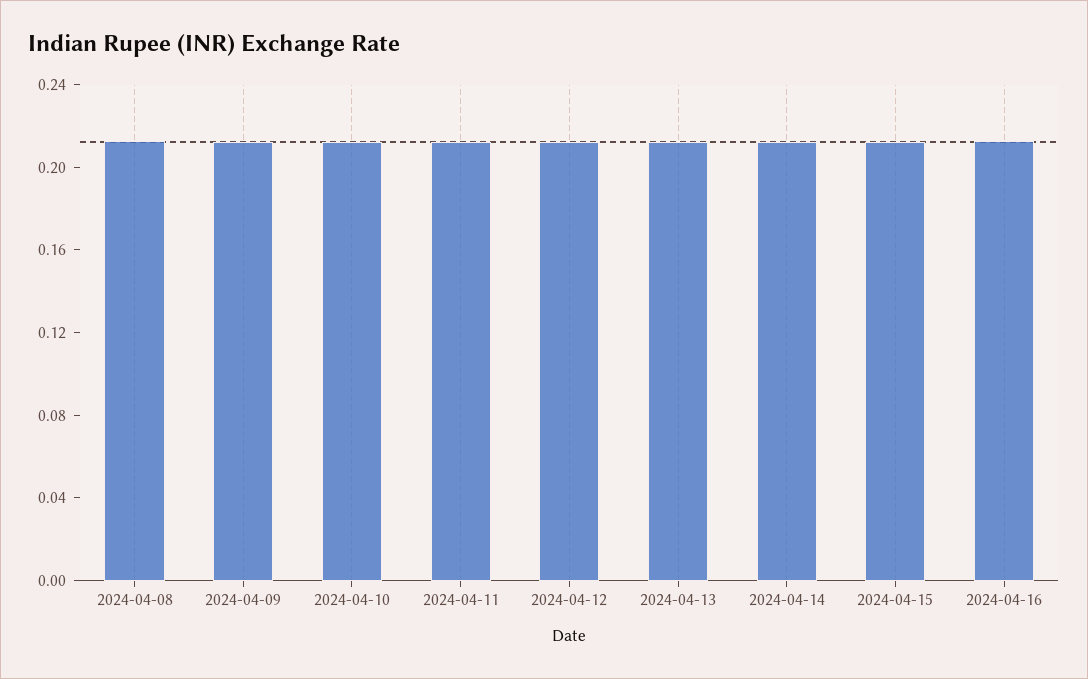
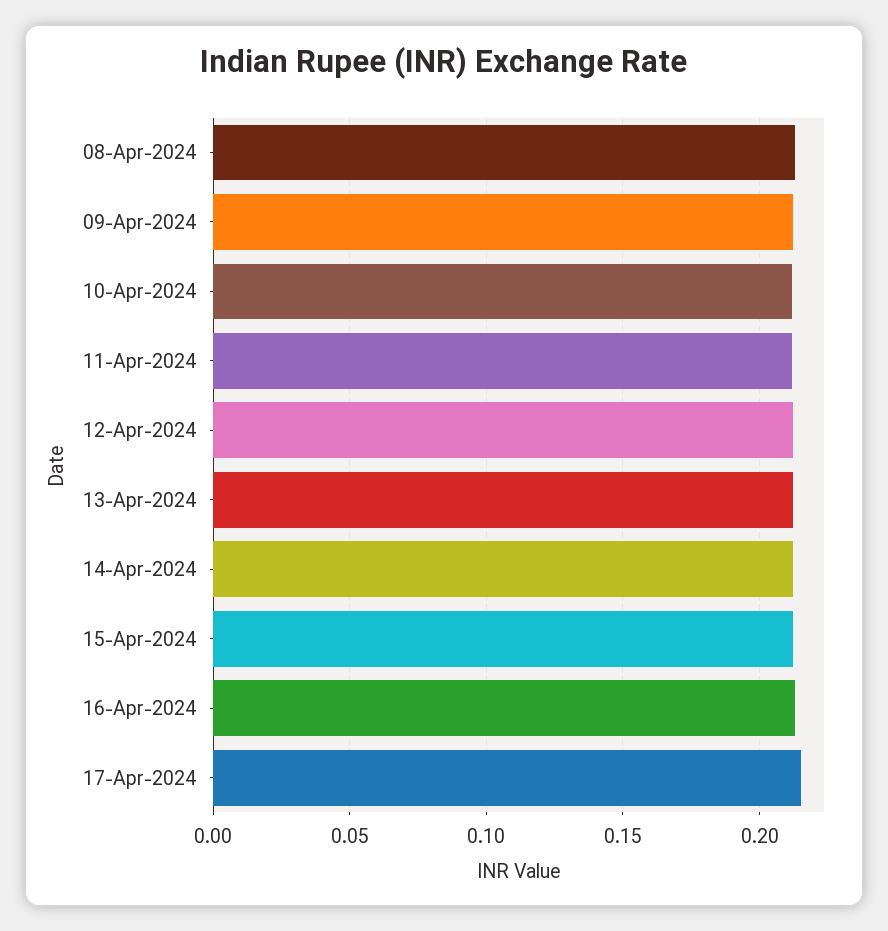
17-Apr-2024: none -> 0.215

